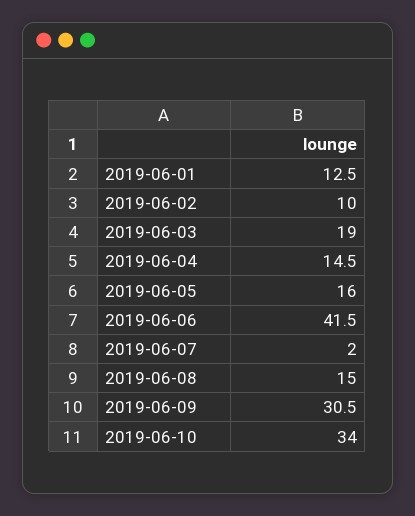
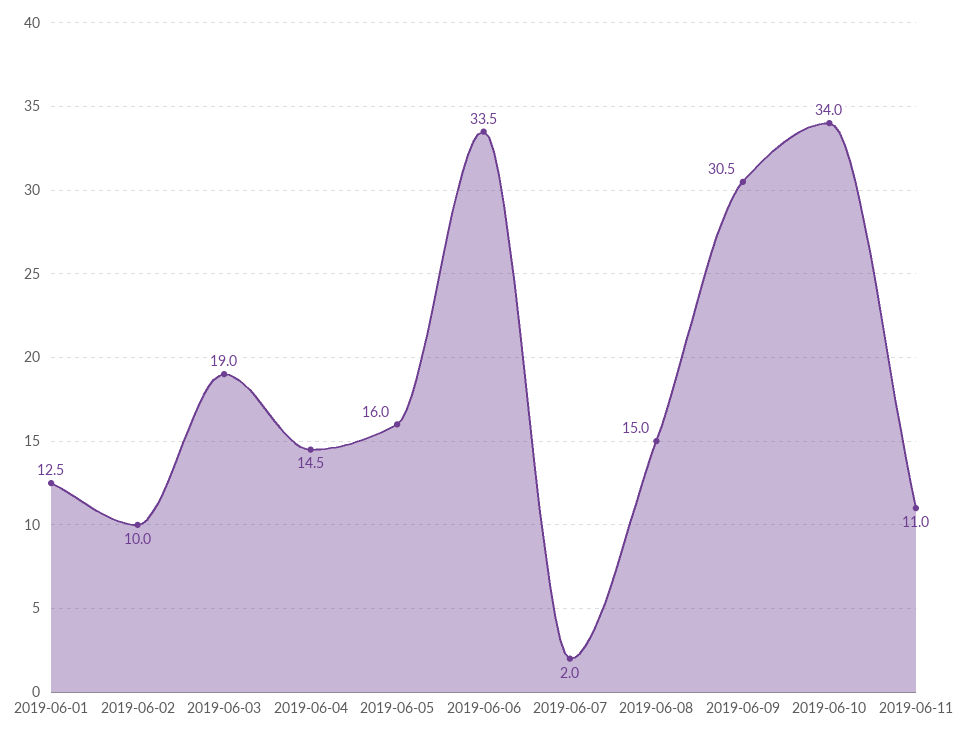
2019-06-06: 41.5 -> 33.5
2019-06-11: none -> 11

